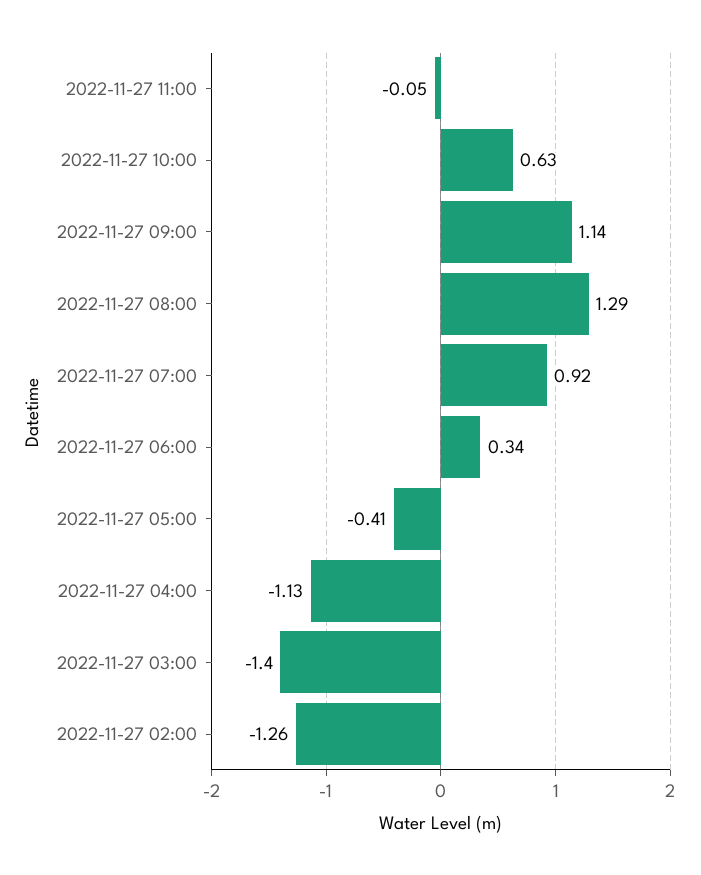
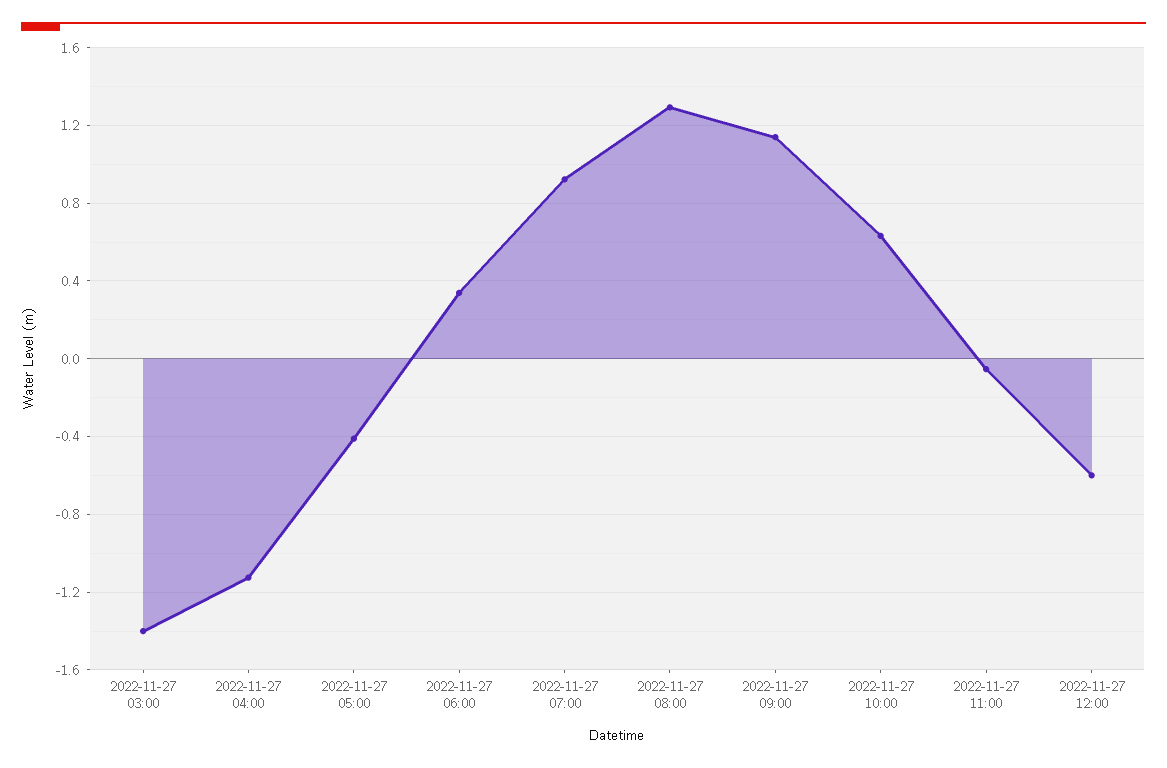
2022-11-27 02:00: -1.26 -> none
2022-11-27 12:00: none -> -0.6

